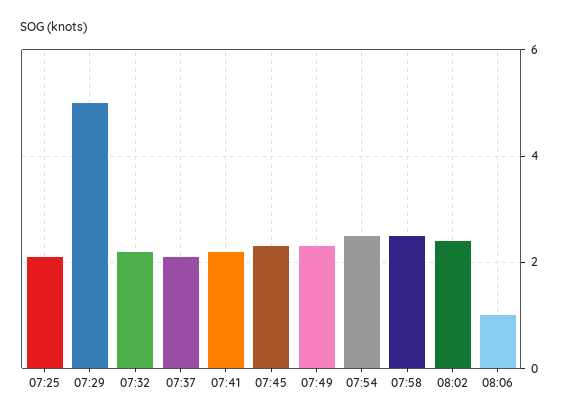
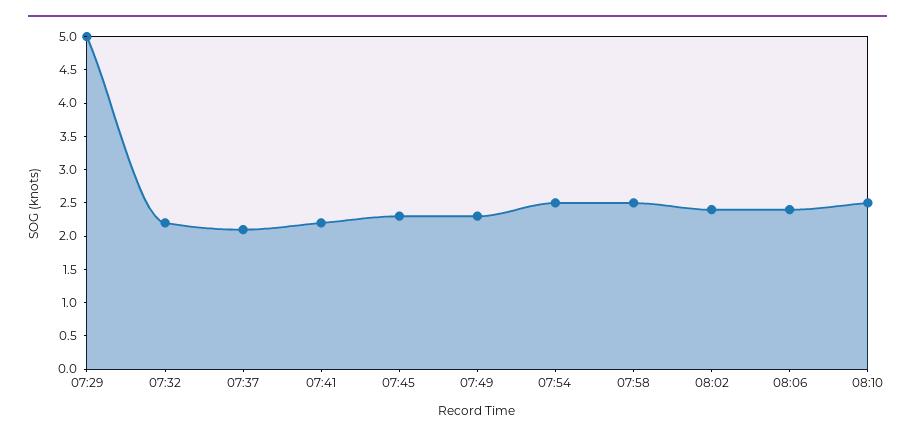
07:25: 2 -> none
08:06: 1 -> 2.5
08:10: none -> 2.5

